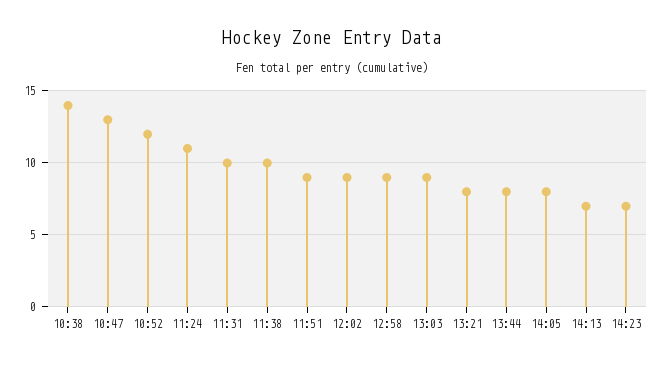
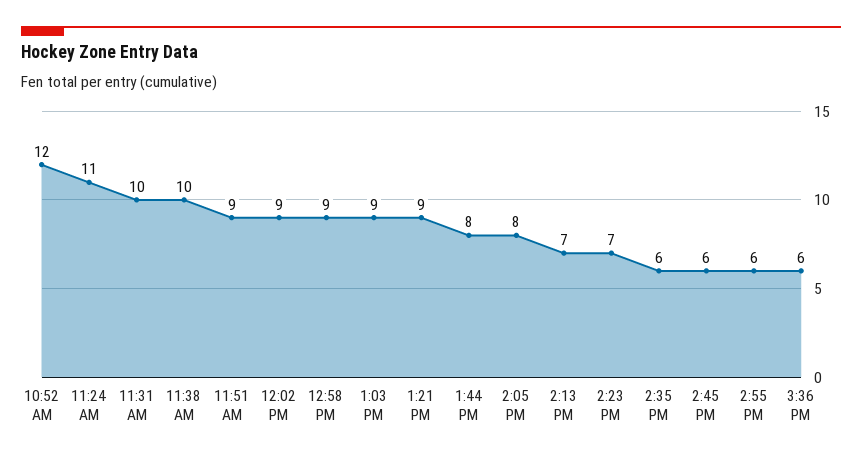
10:38: 14 -> none
10:47: 13 -> none
13:21: 8 -> 9
2:35 PM: none -> 6
2:45 PM: none -> 6
2:55 PM: none -> 6
3:36 PM: none -> 6

